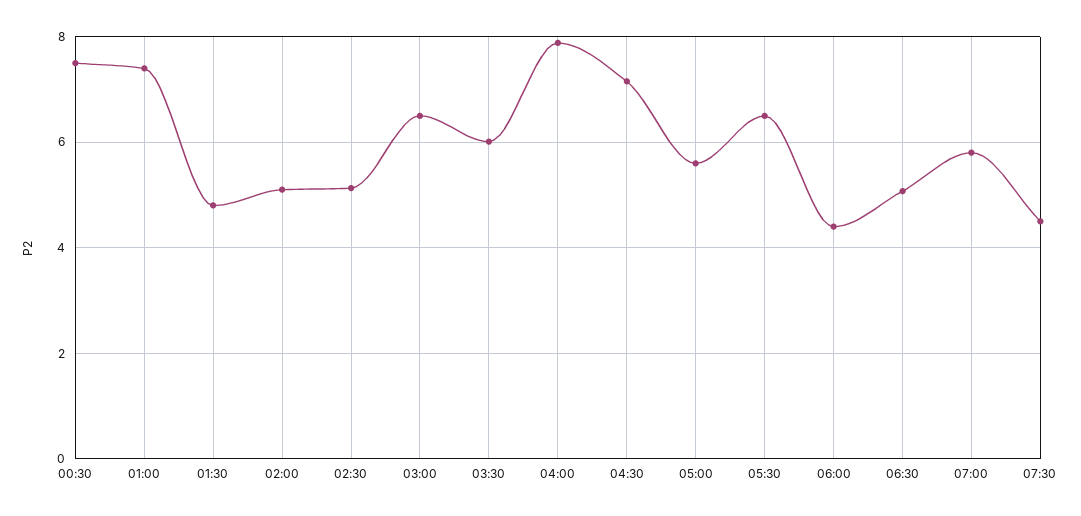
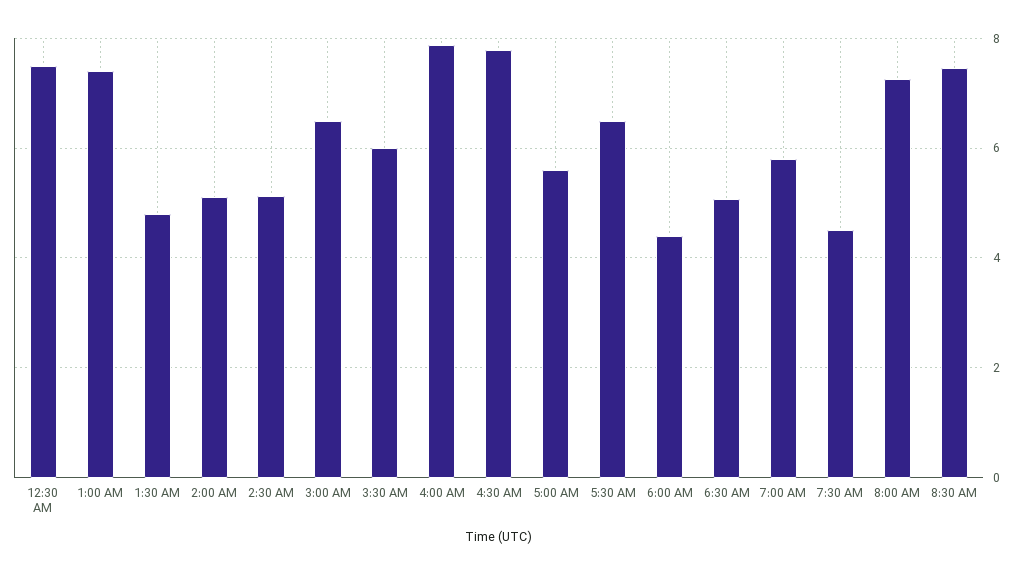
04:30: 7.2 -> 7.8
8:00 AM: none -> 7.2
8:30 AM: none -> 7.4

